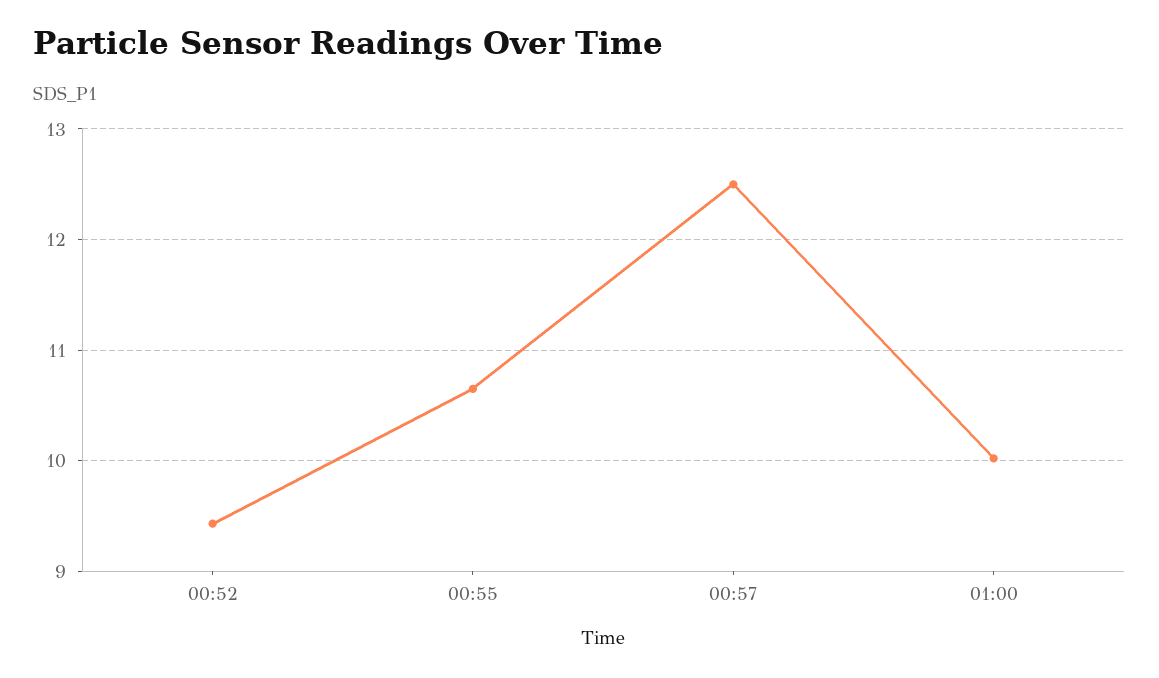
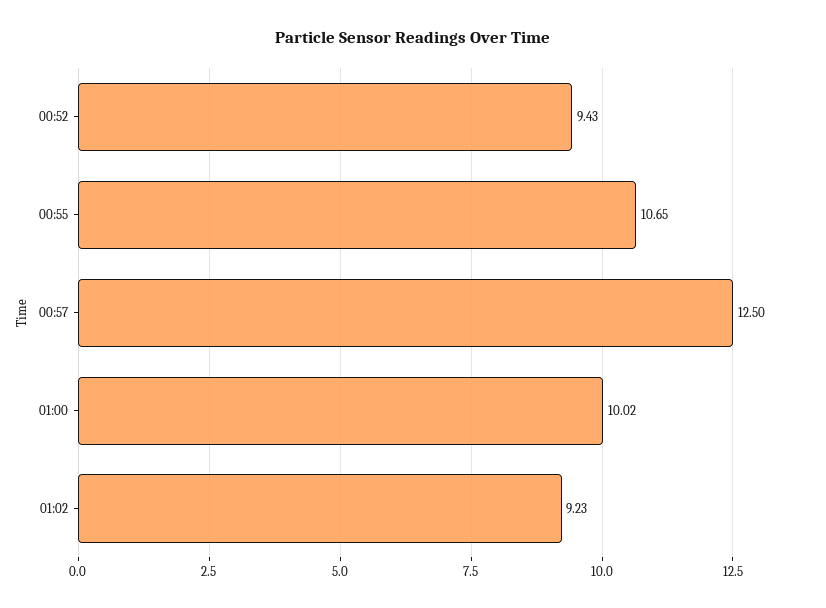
01:02: none -> 9.23

